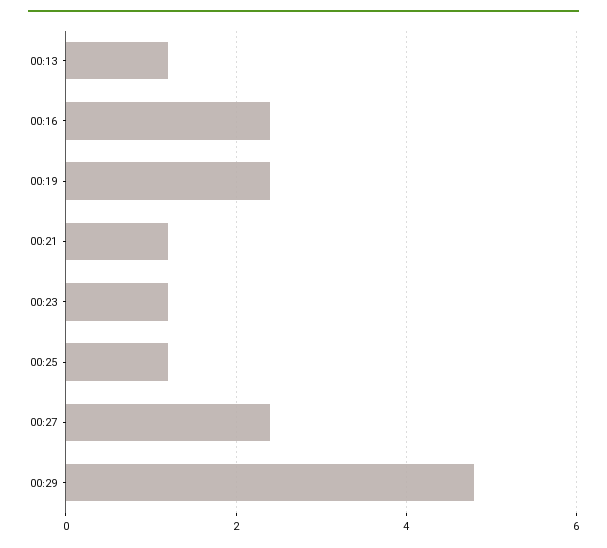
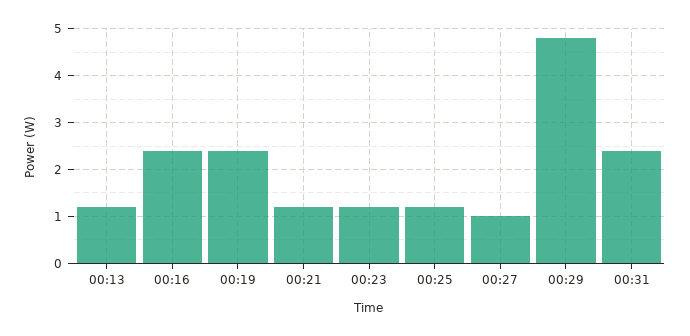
00:27: 2.5 -> 1
00:31: none -> 2.5

